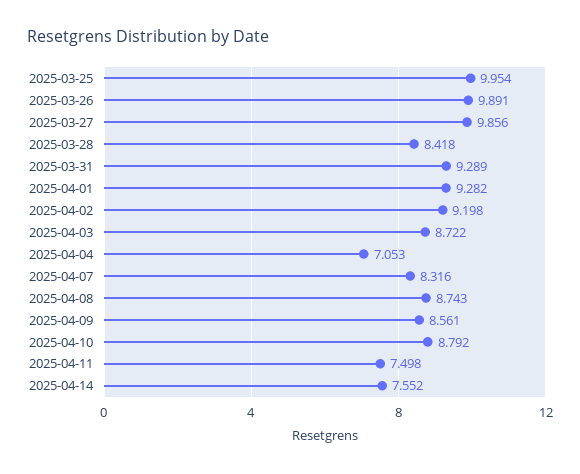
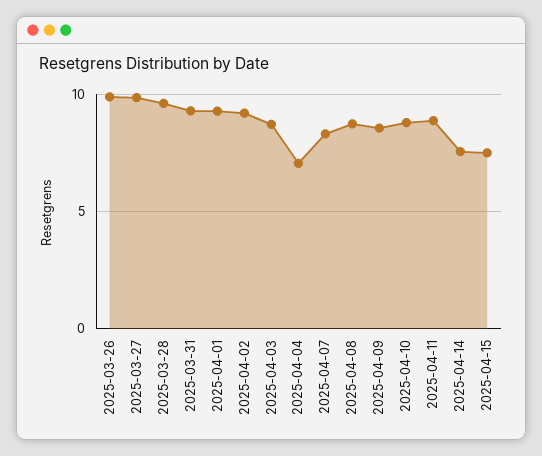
2025-03-25: 9.954 -> none
2025-03-28: 8.418 -> 9.5
2025-04-11: 7.498 -> 9
2025-04-15: none -> 7.5

